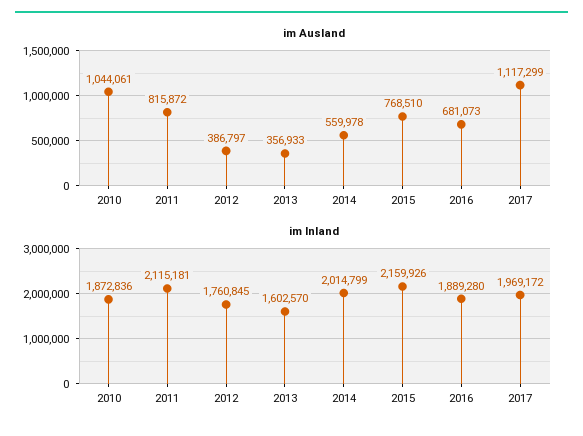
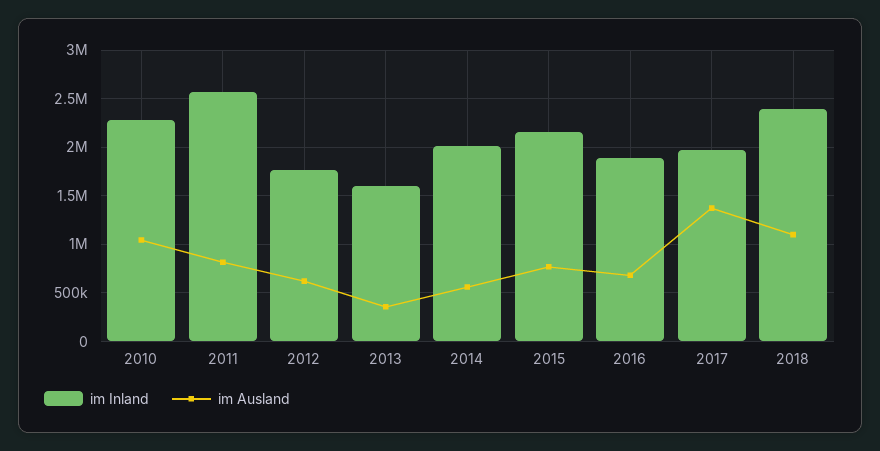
im Ausland, 2012: 386797 -> 600000
im Ausland, 2017: 1117299 -> 1400000
im Inland, 2010: 1872836 -> 2300000
im Inland, 2011: 2115181 -> 2600000
im Inland, 2018: none -> 2400000
im Ausland, 2018: none -> 1100000

